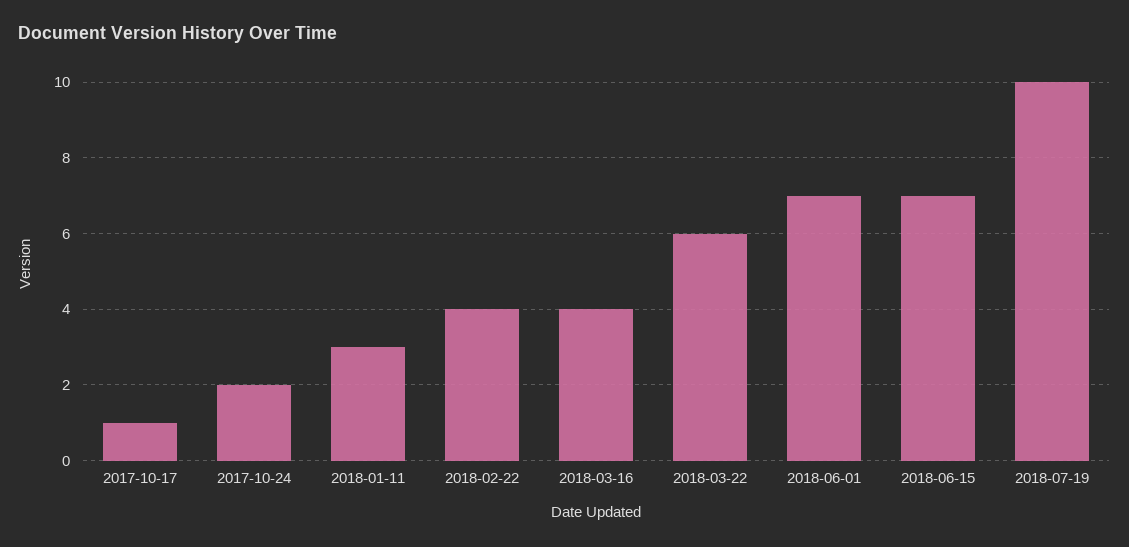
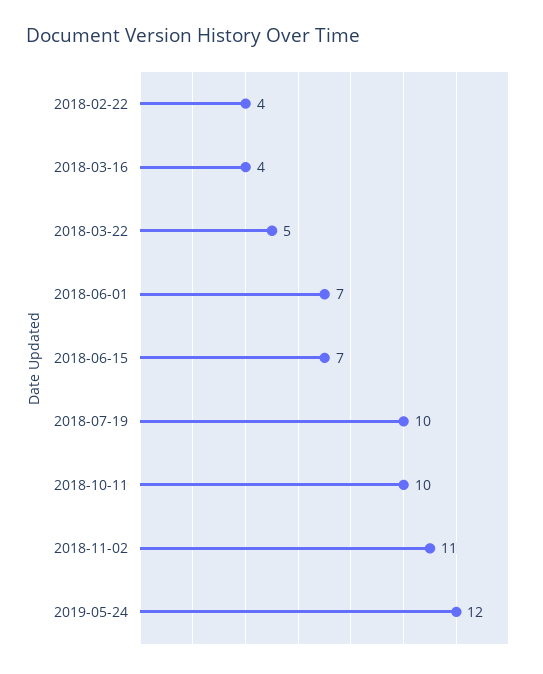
2017-10-17: 1 -> none
2017-10-24: 2 -> none
2018-01-11: 3 -> none
2018-03-22: 6 -> 5
2018-10-11: none -> 10
2018-11-02: none -> 11
2019-05-24: none -> 12

